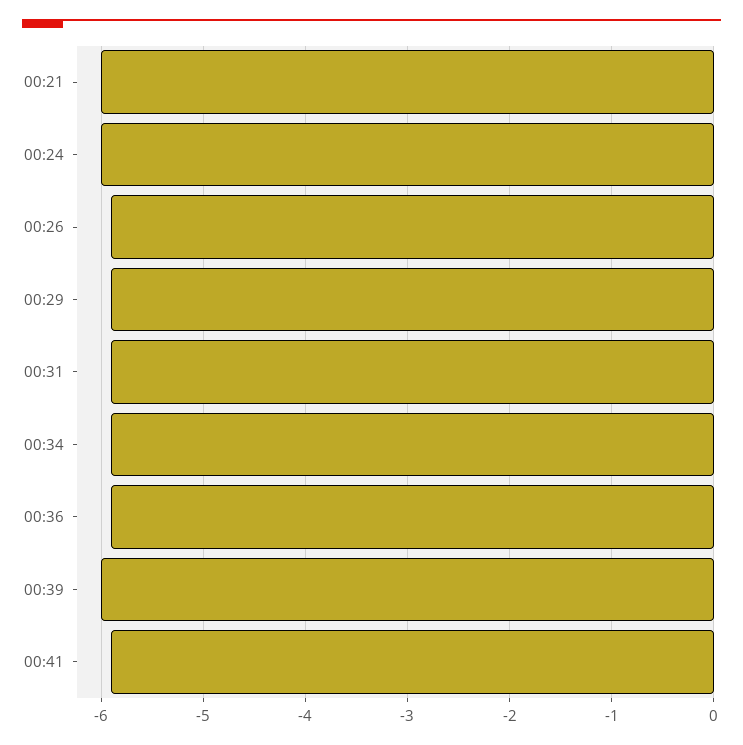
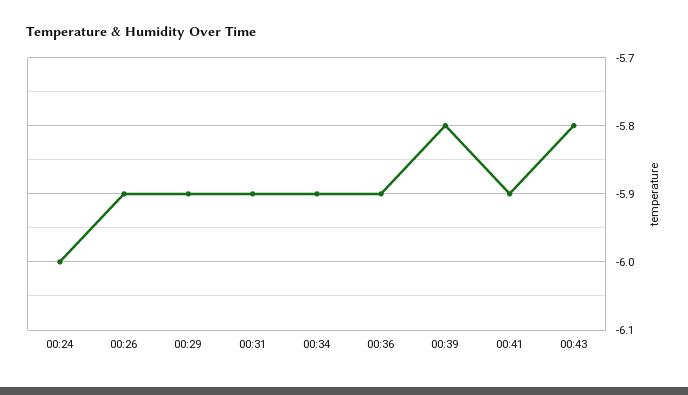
00:21: -6 -> none
00:39: -6 -> -5.8
00:43: none -> -5.8

